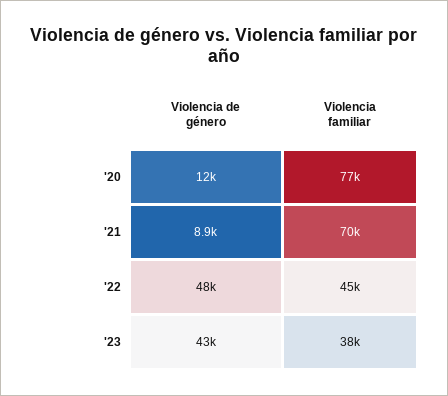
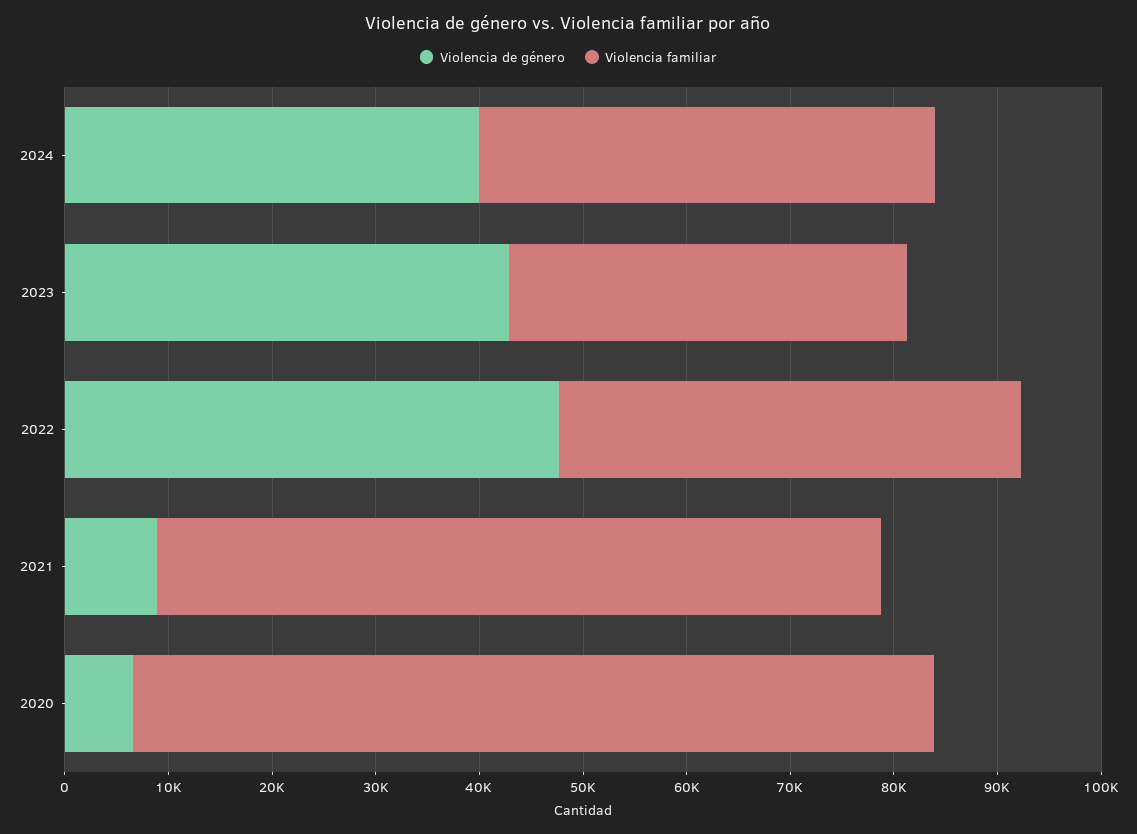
Violencia de género, '20: 12000 -> 6000
Violencia de género, 2024: none -> 40000
Violencia familiar, 2024: none -> 44000

